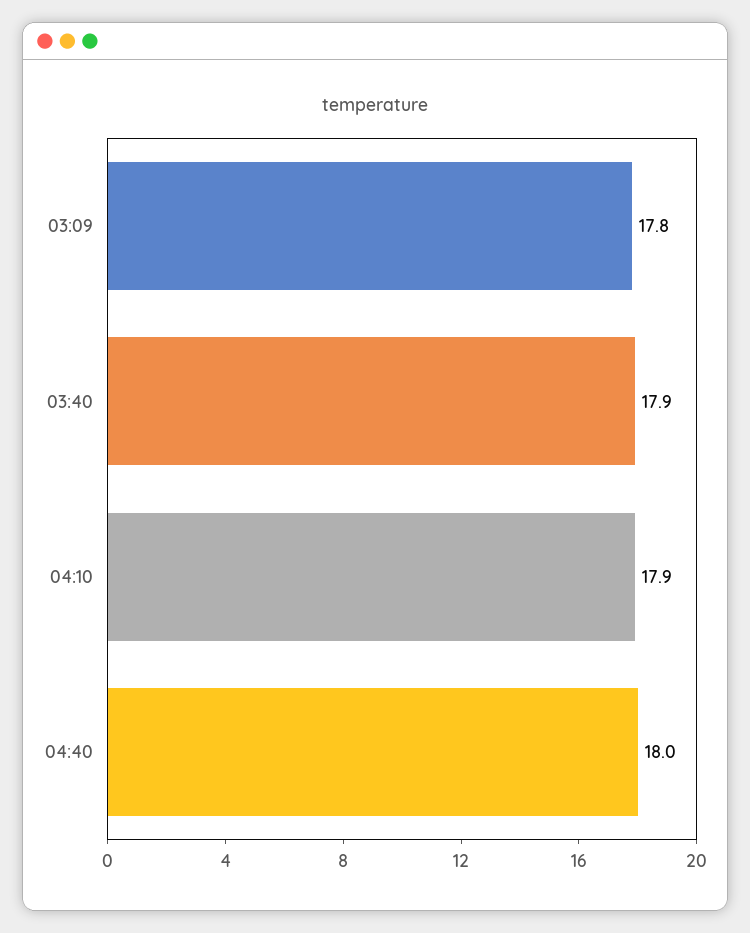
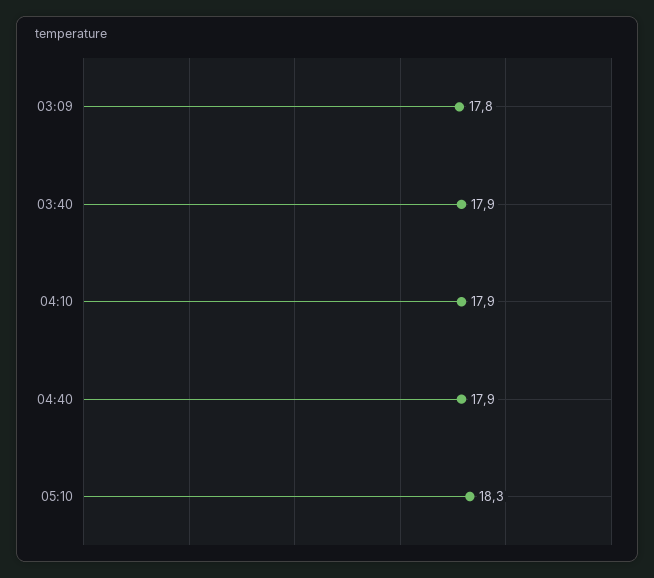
04:40: 18 -> 17.9
05:10: none -> 18.3

